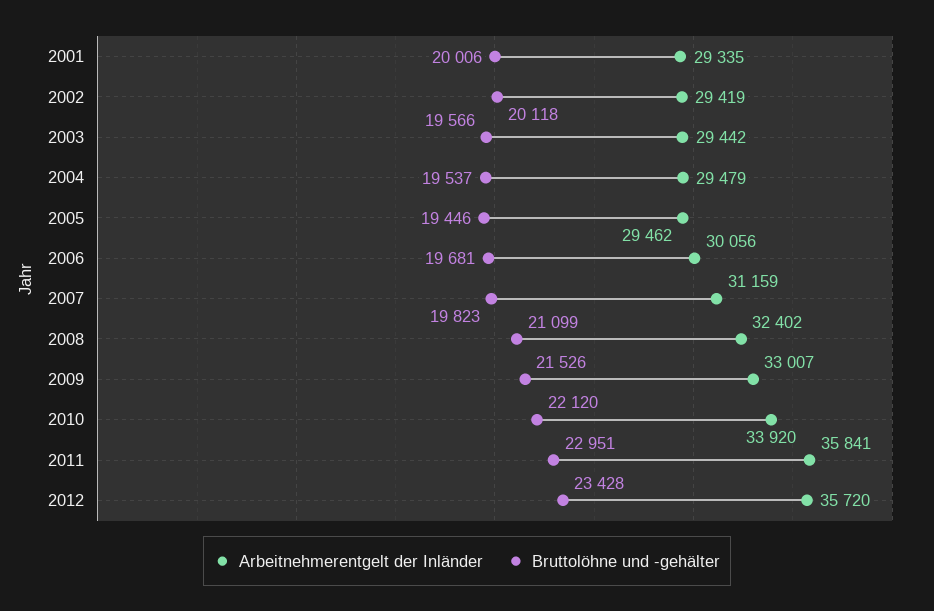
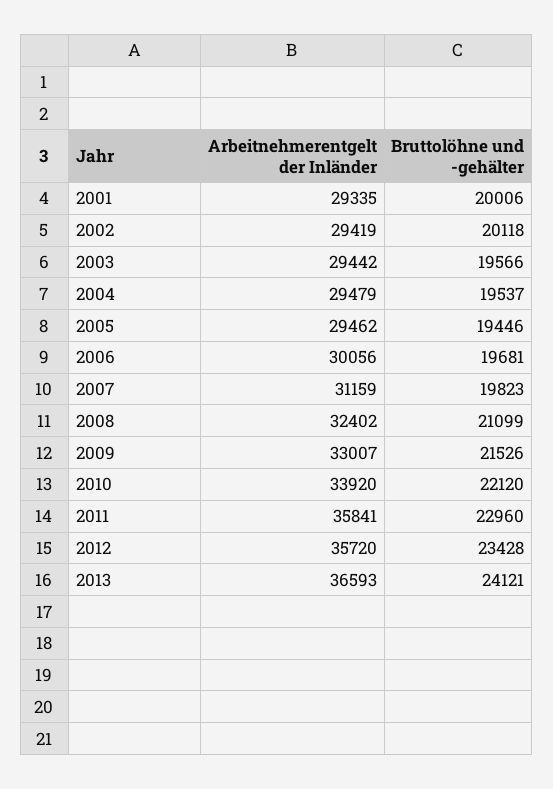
Bruttolöhne und -gehälter, 2011: 22951 -> 22960
Arbeitnehmerentgelt der Inländer, 2013: none -> 36593
Bruttolöhne und -gehälter, 2013: none -> 24121

